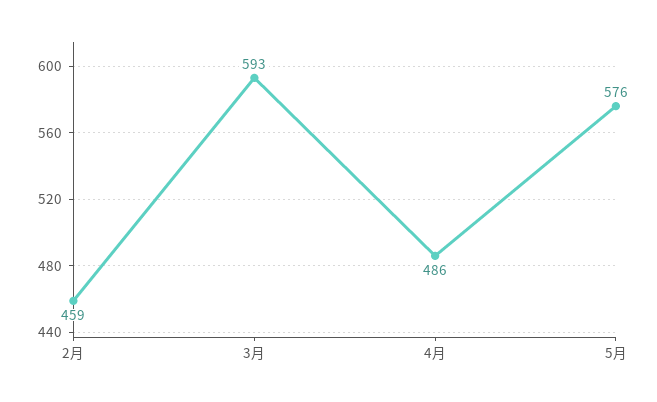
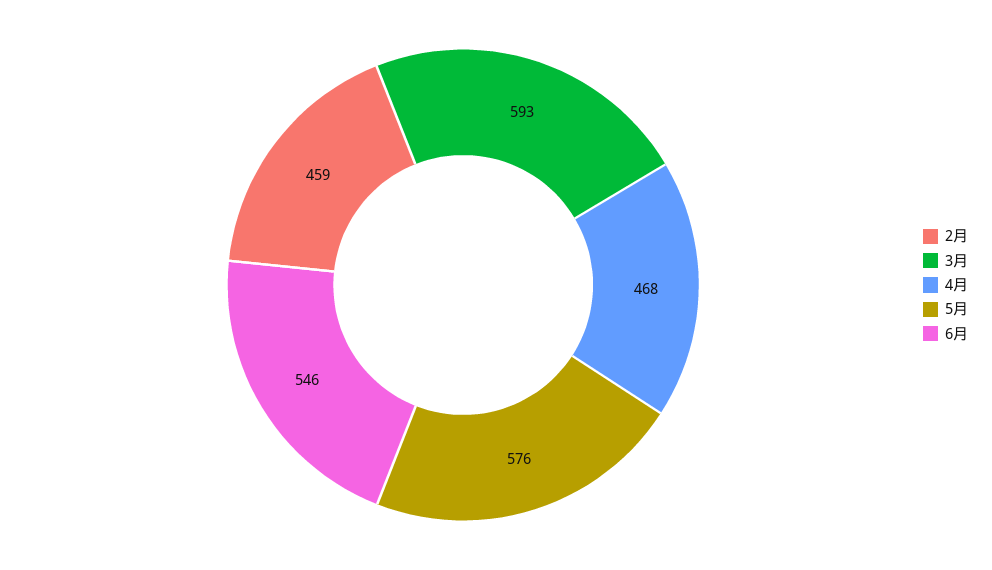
4月: 486 -> 468
6月: none -> 546

